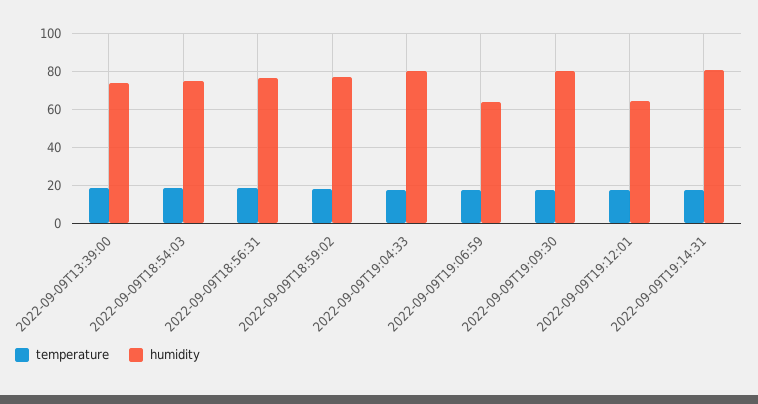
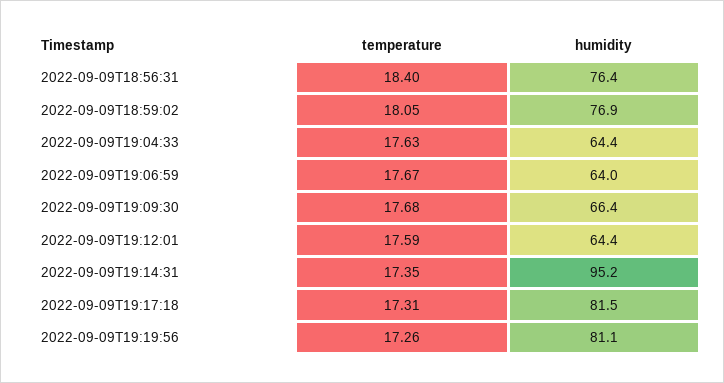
temperature, 2022-09-09T13:39:00: 20 -> none
humidity, 2022-09-09T13:39:00: 75 -> none
temperature, 2022-09-09T18:54:03: 20 -> none
humidity, 2022-09-09T18:54:03: 75 -> none
humidity, 2022-09-09T19:04:33: 80 -> 64.4
humidity, 2022-09-09T19:09:30: 80 -> 66.4
humidity, 2022-09-09T19:14:31: 80 -> 95.2
temperature, 2022-09-09T19:17:18: none -> 17.31
humidity, 2022-09-09T19:17:18: none -> 81.5
temperature, 2022-09-09T19:19:56: none -> 17.26
humidity, 2022-09-09T19:19:56: none -> 81.1

